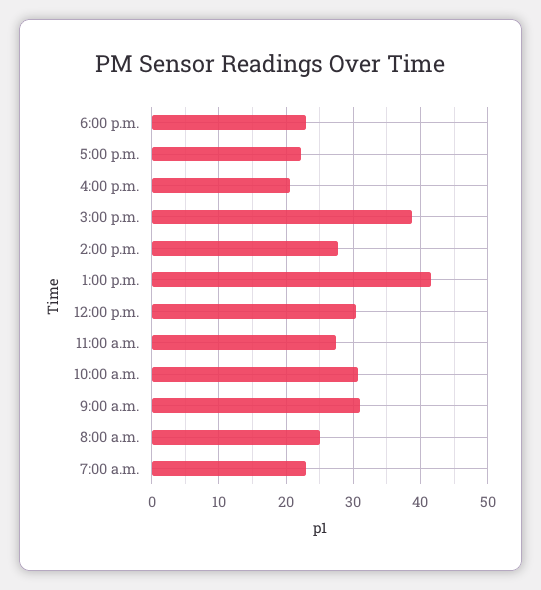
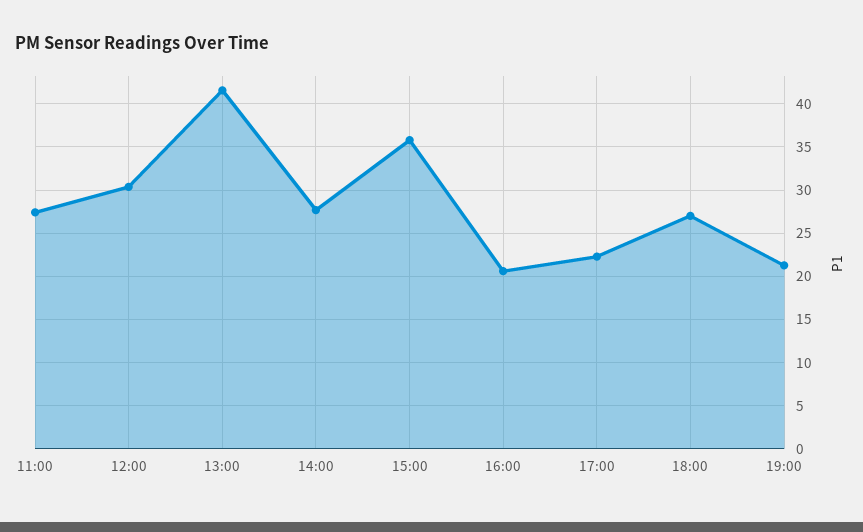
6:00 p.m.: 23 -> 27
3:00 p.m.: 39 -> 36
10:00 a.m.: 31 -> none
9:00 a.m.: 31 -> none
8:00 a.m.: 25 -> none
7:00 a.m.: 23 -> none
19:00: none -> 21

